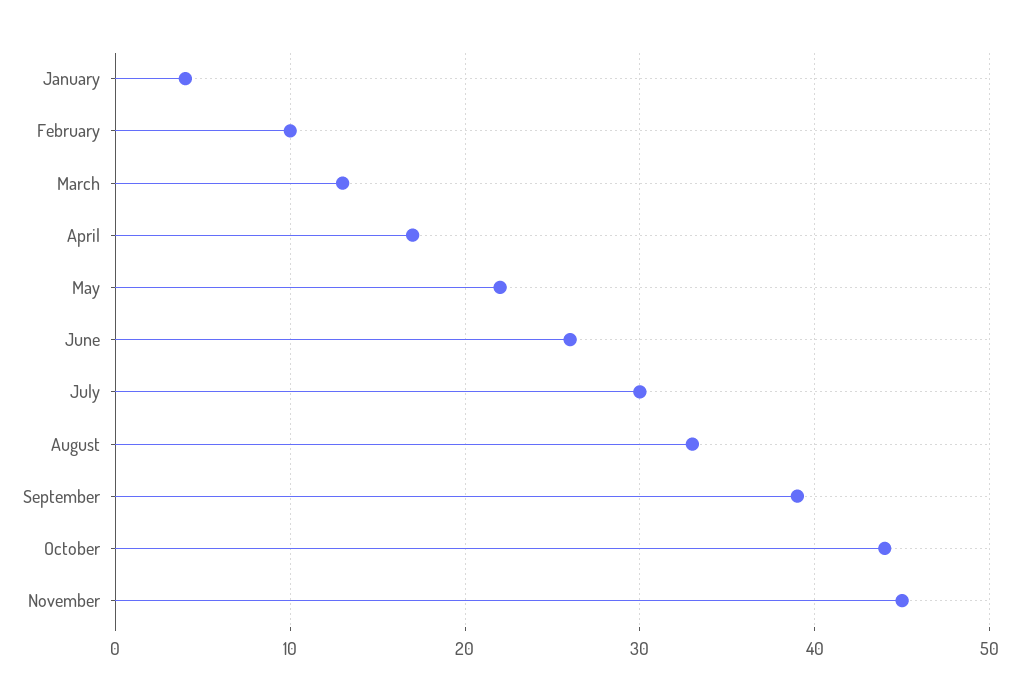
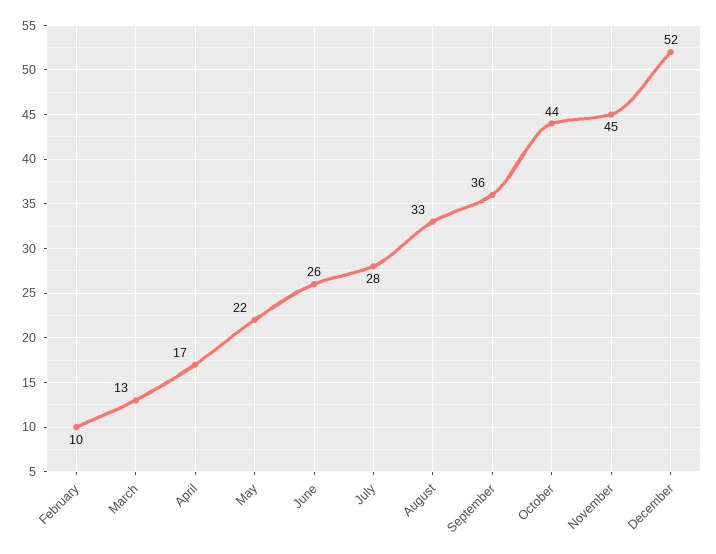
January: 4 -> none
July: 30 -> 28
September: 39 -> 36
December: none -> 52

